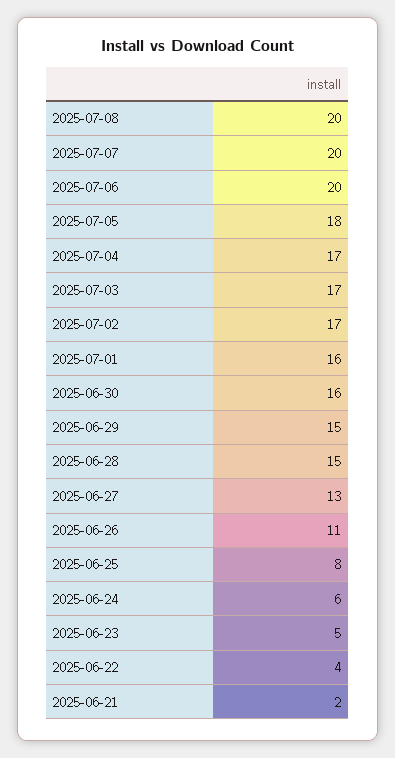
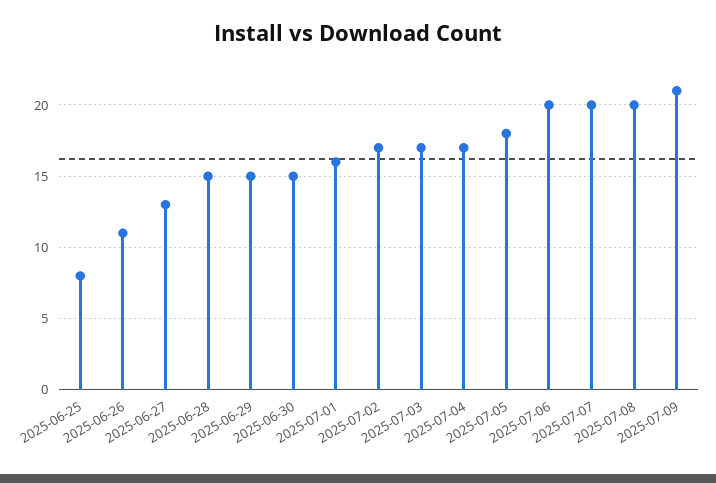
2025-06-30: 16 -> 15
2025-06-24: 6 -> none
2025-06-23: 5 -> none
2025-06-22: 4 -> none
2025-06-21: 2 -> none
2025-07-09: none -> 21

